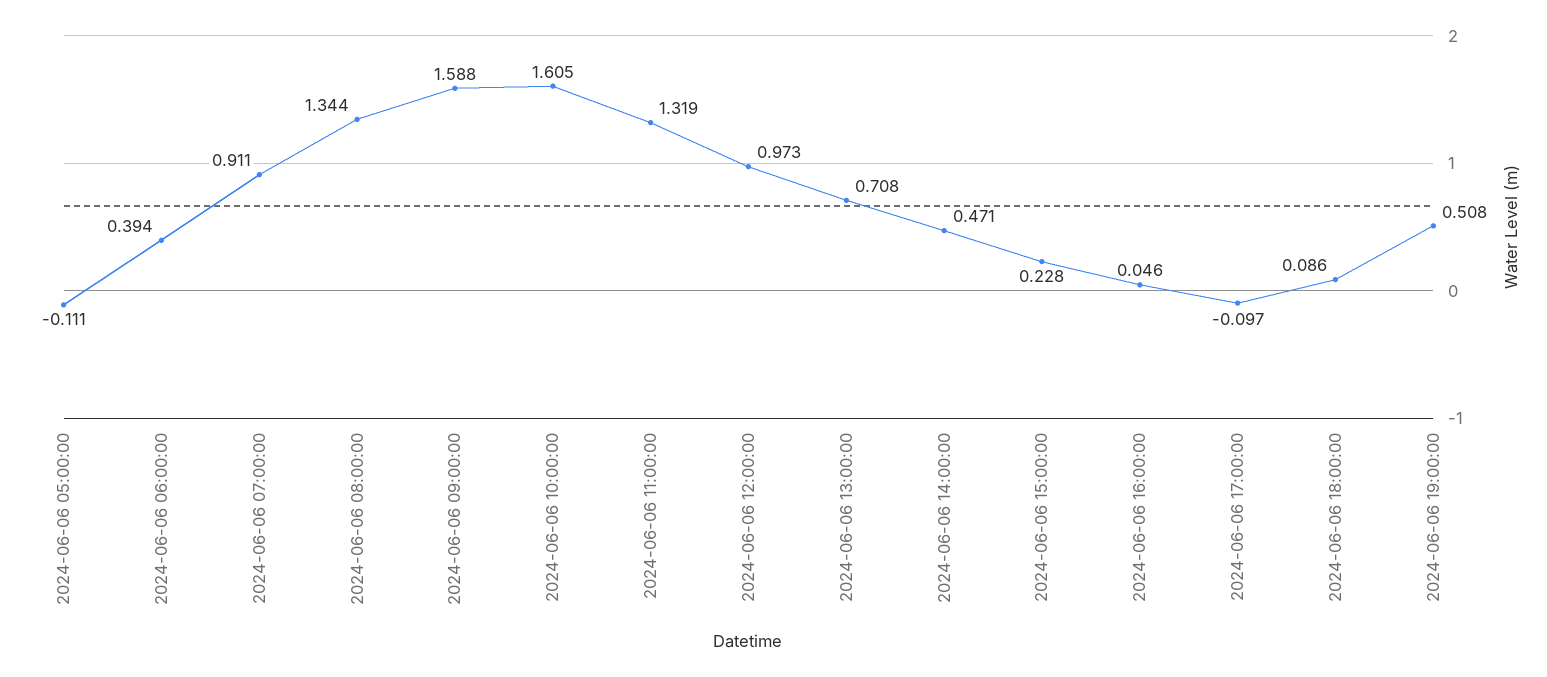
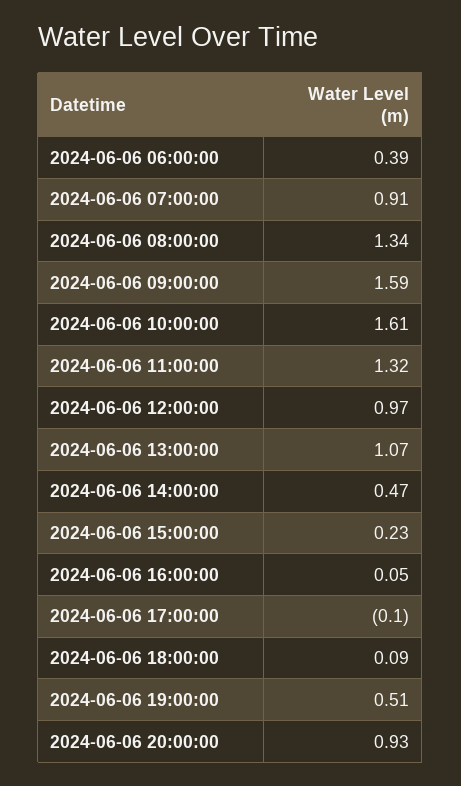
2024-06-06 05:00:00: -0.111 -> none
2024-06-06 13:00:00: 0.708 -> 1.07
2024-06-06 20:00:00: none -> 0.93

